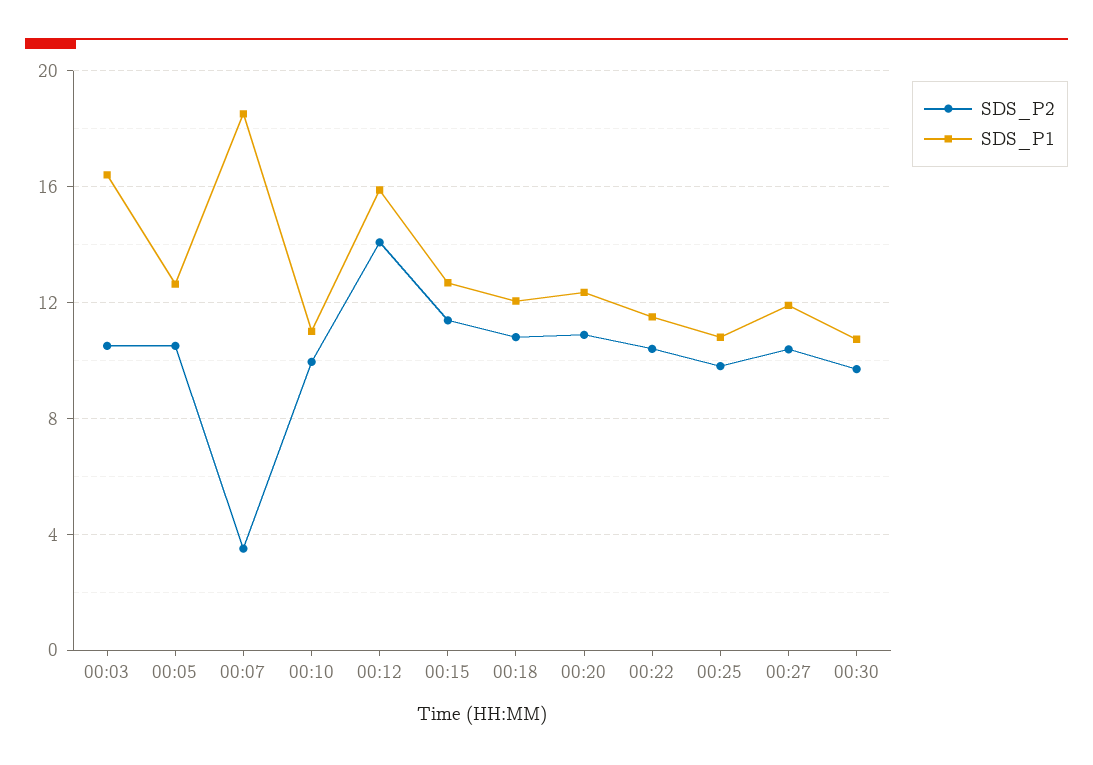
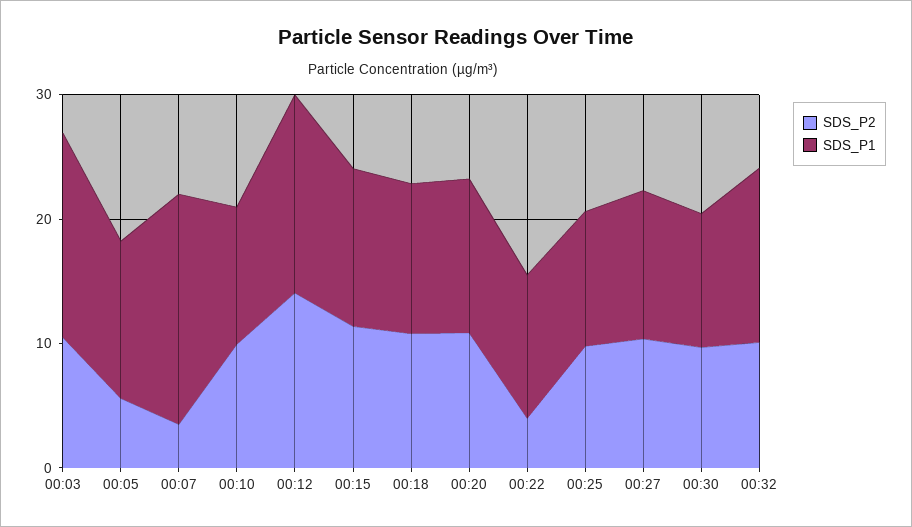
SDS_P2, 00:05: 10.5 -> 6
SDS_P2, 00:22: 10.5 -> 4
SDS_P2, 00:32: none -> 10
SDS_P1, 00:32: none -> 14

